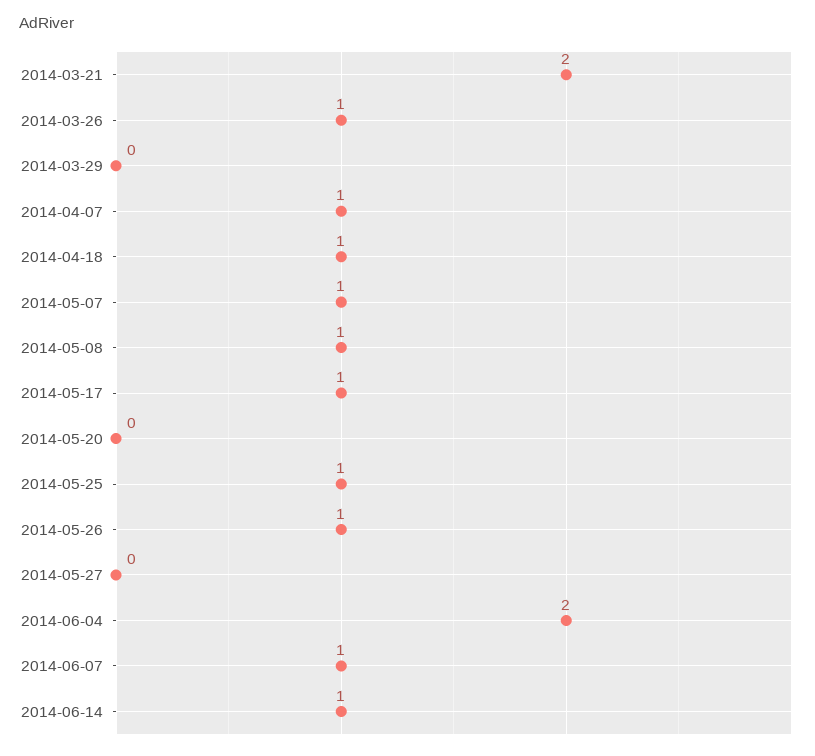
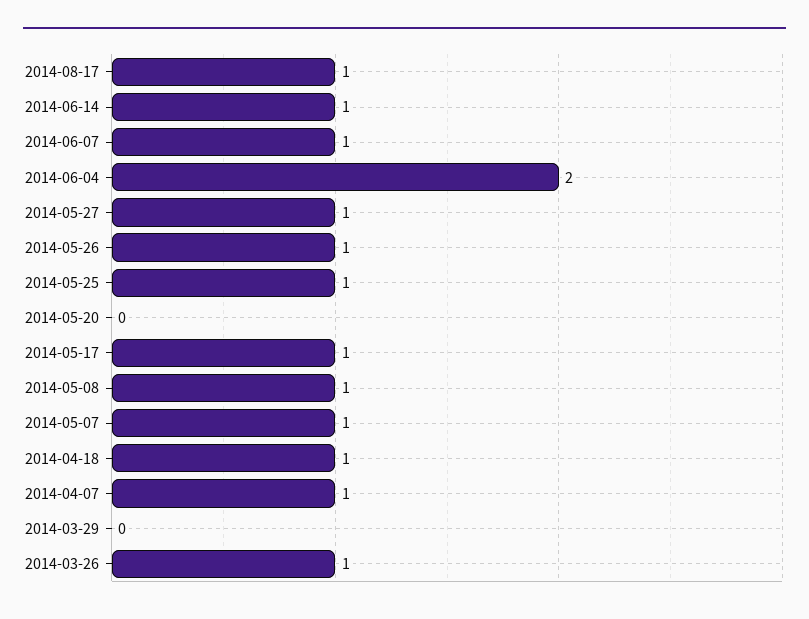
2014-03-21: 2 -> none
2014-05-27: 0 -> 1
2014-08-17: none -> 1

